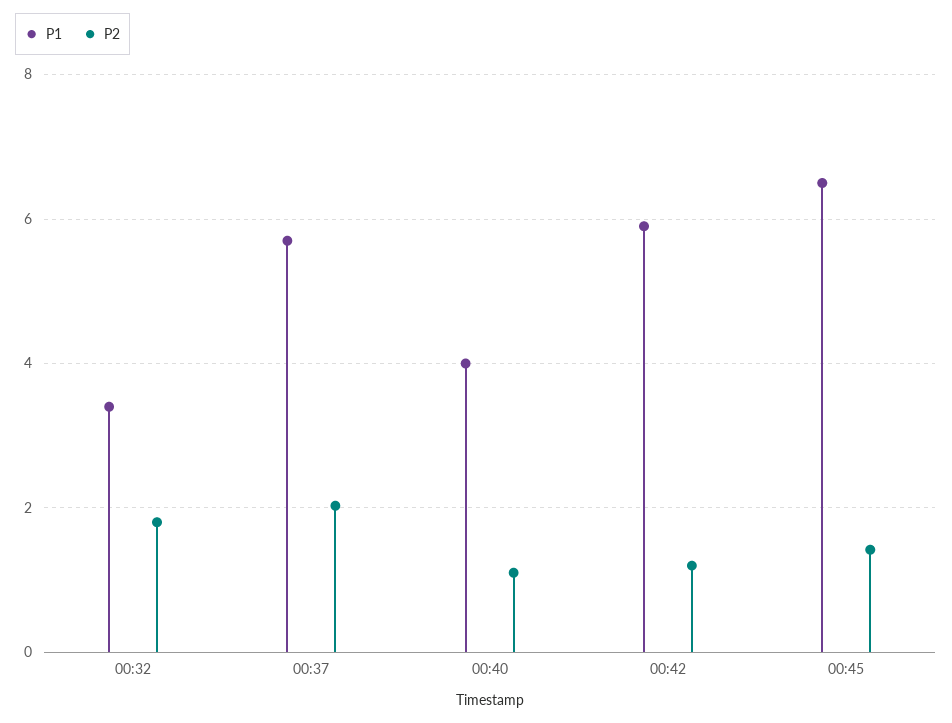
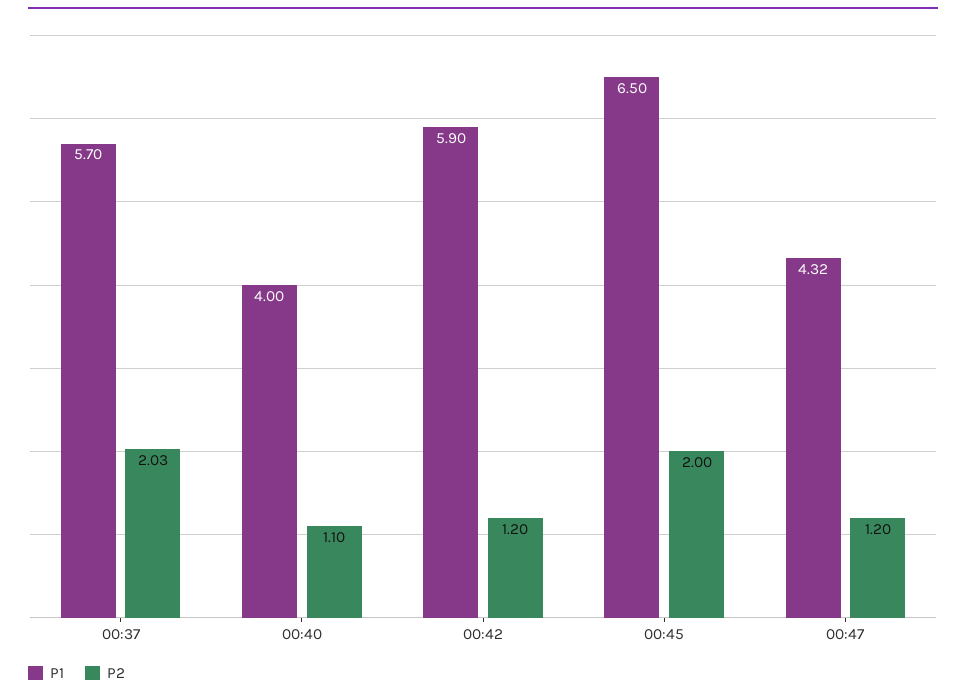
P1, 00:32: 3.4 -> none
P2, 00:32: 1.8 -> none
P2, 00:45: 1.4 -> 2
P1, 00:47: none -> 4.32
P2, 00:47: none -> 1.2

